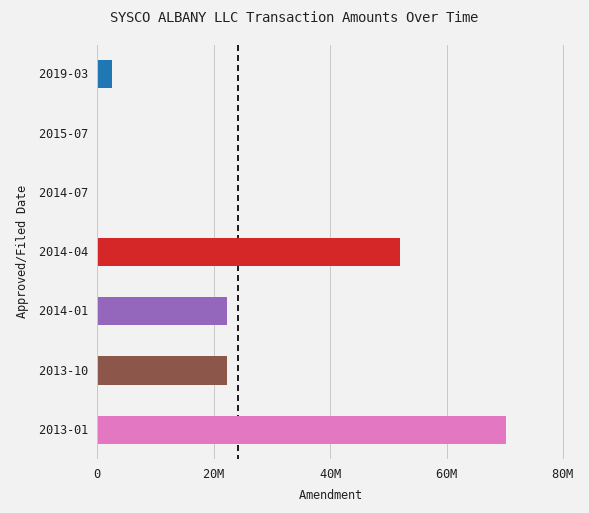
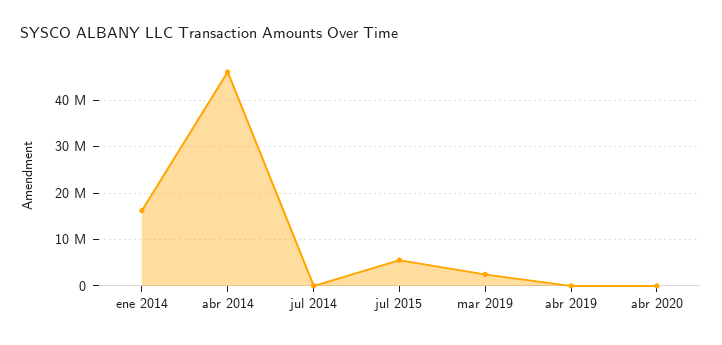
2015-07: 0 -> 6000000
2014-04: 52000000 -> 46000000
2014-01: 22000000 -> 16000000
2013-10: 22000000 -> none
2013-01: 70000000 -> none
abr 2019: none -> 0
abr 2020: none -> 0

